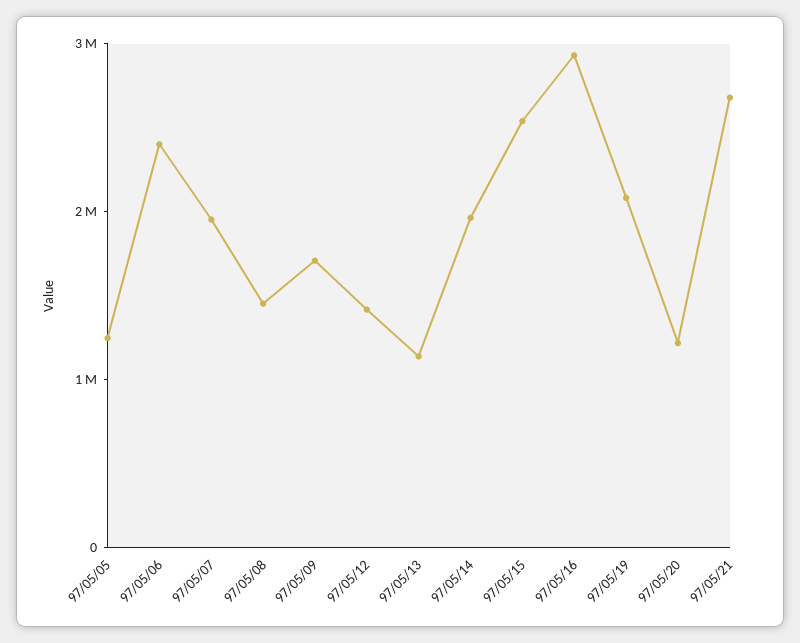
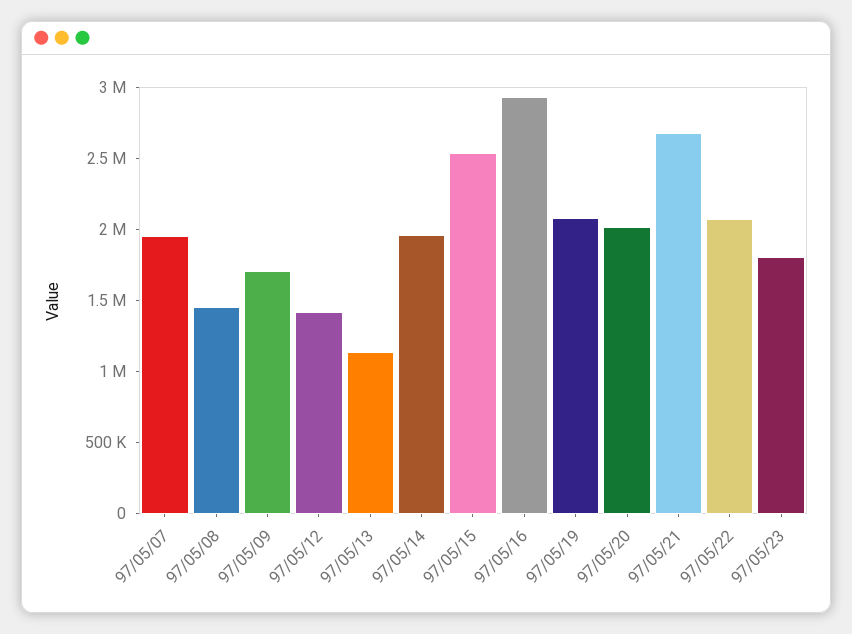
97/05/05: 1200000 -> none
97/05/06: 2400000 -> none
97/05/20: 1200000 -> 2000000
97/05/22: none -> 2100000
97/05/23: none -> 1800000

